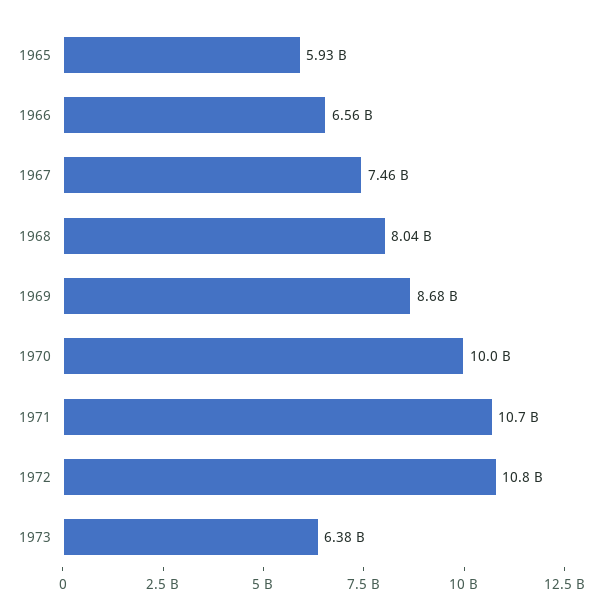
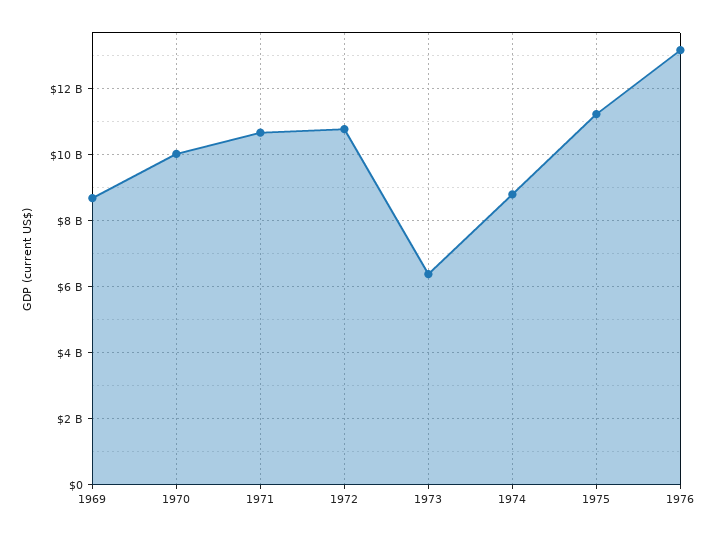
1965: 5930000000 -> none
1966: 6560000000 -> none
1967: 7460000000 -> none
1968: 8040000000 -> none
1974: none -> 8800000000
1975: none -> 11200000000
1976: none -> 13200000000

